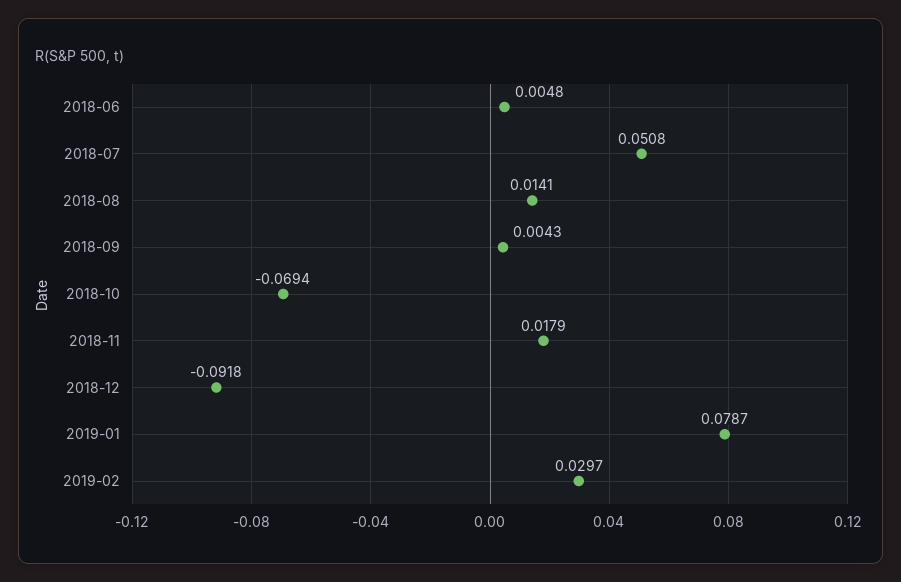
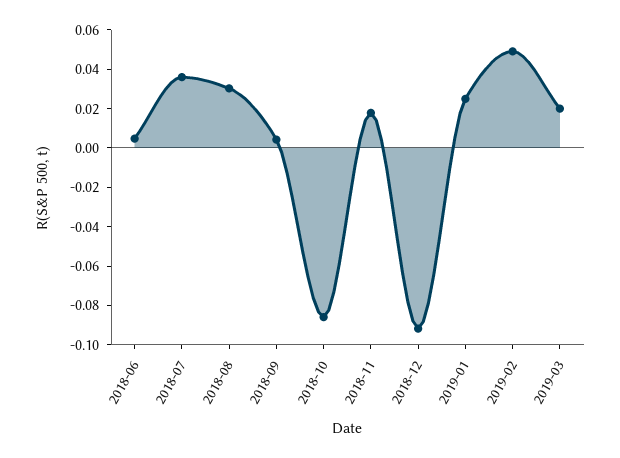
2018-07: 0.0508 -> 0.035
2018-08: 0.0141 -> 0.03
2018-10: -0.0694 -> -0.085
2019-01: 0.0787 -> 0.025
2019-02: 0.0297 -> 0.05
2019-03: none -> 0.02

